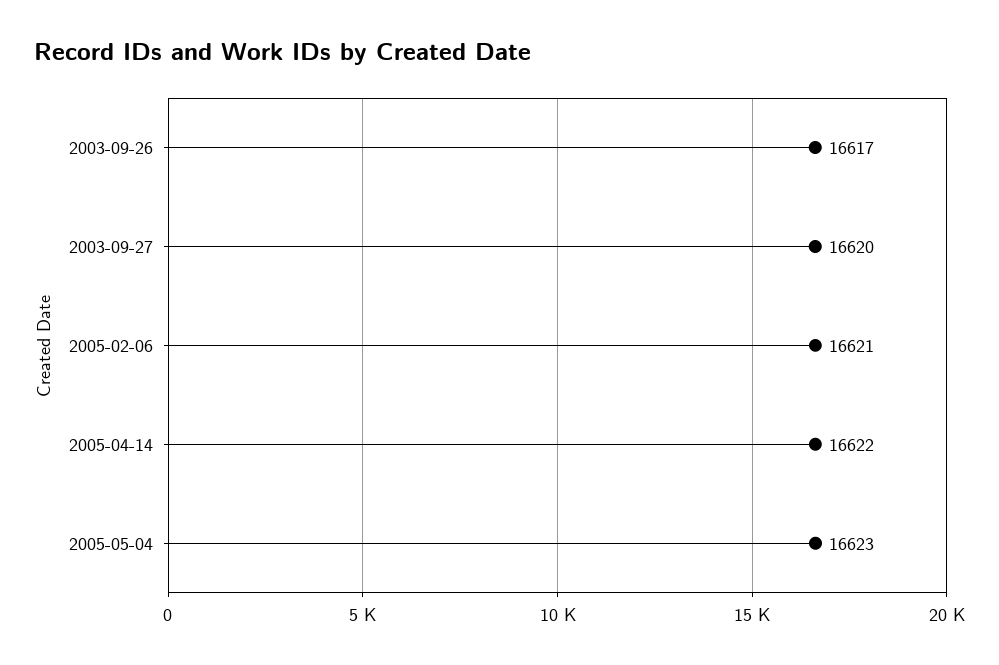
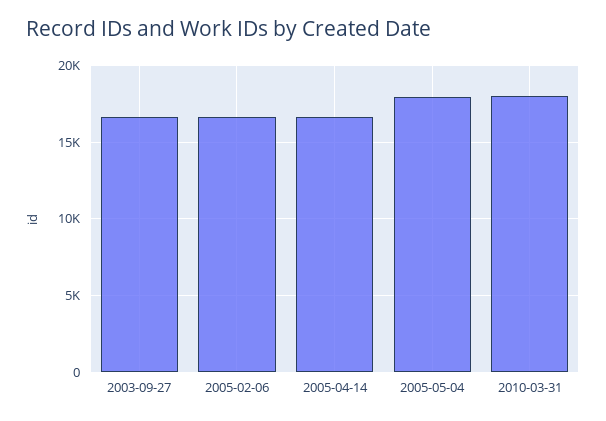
2003-09-26: 16617 -> none
2005-05-04: 16623 -> 18000
2010-03-31: none -> 18000

